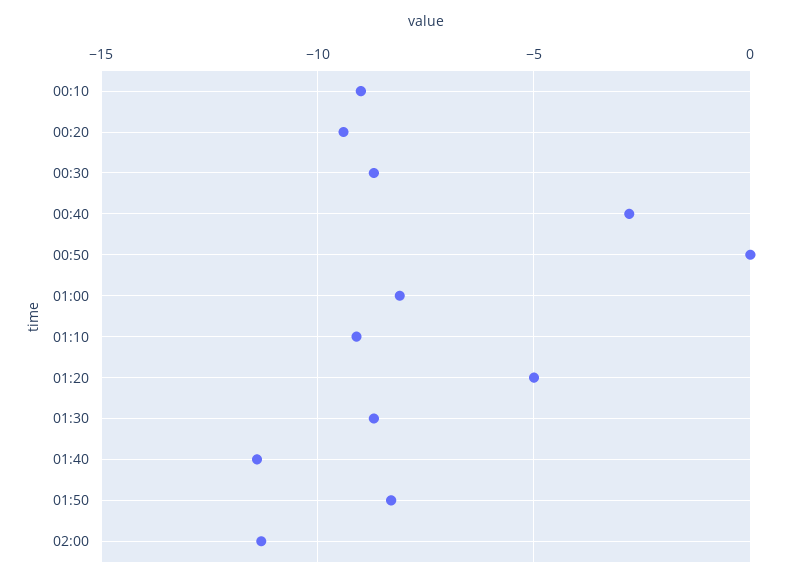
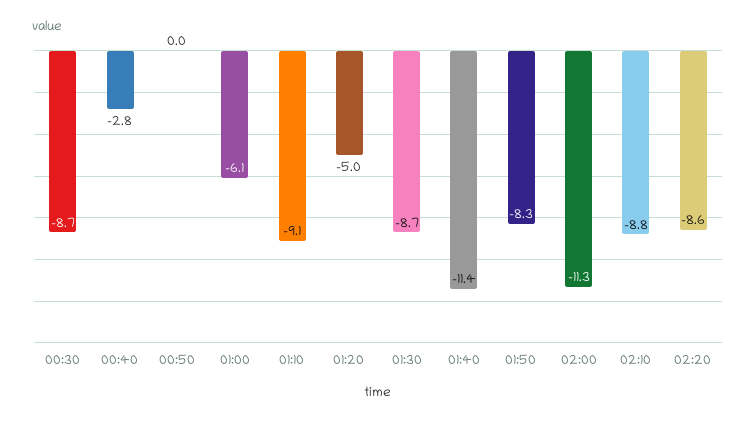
00:10: -9 -> none
00:20: -9.5 -> none
01:00: -8 -> -6.1
02:10: none -> -8.8
02:20: none -> -8.6

